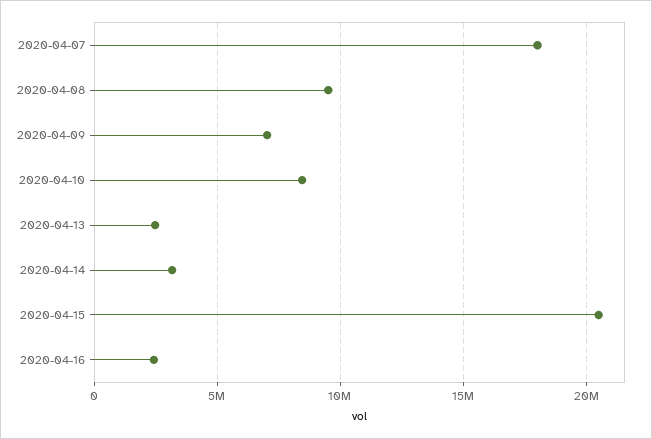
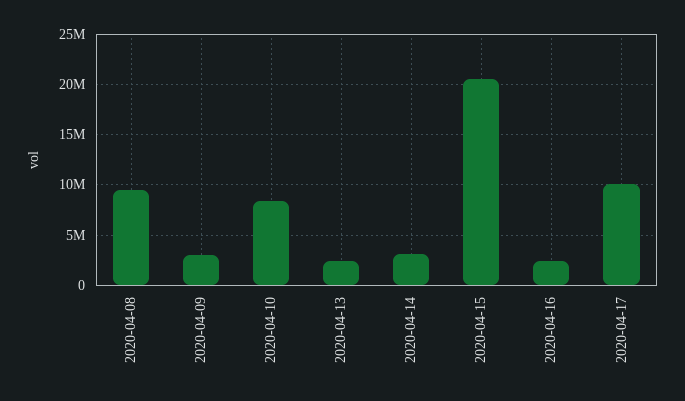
2020-04-07: 18000000 -> none
2020-04-09: 7000000 -> 3000000
2020-04-17: none -> 10000000

